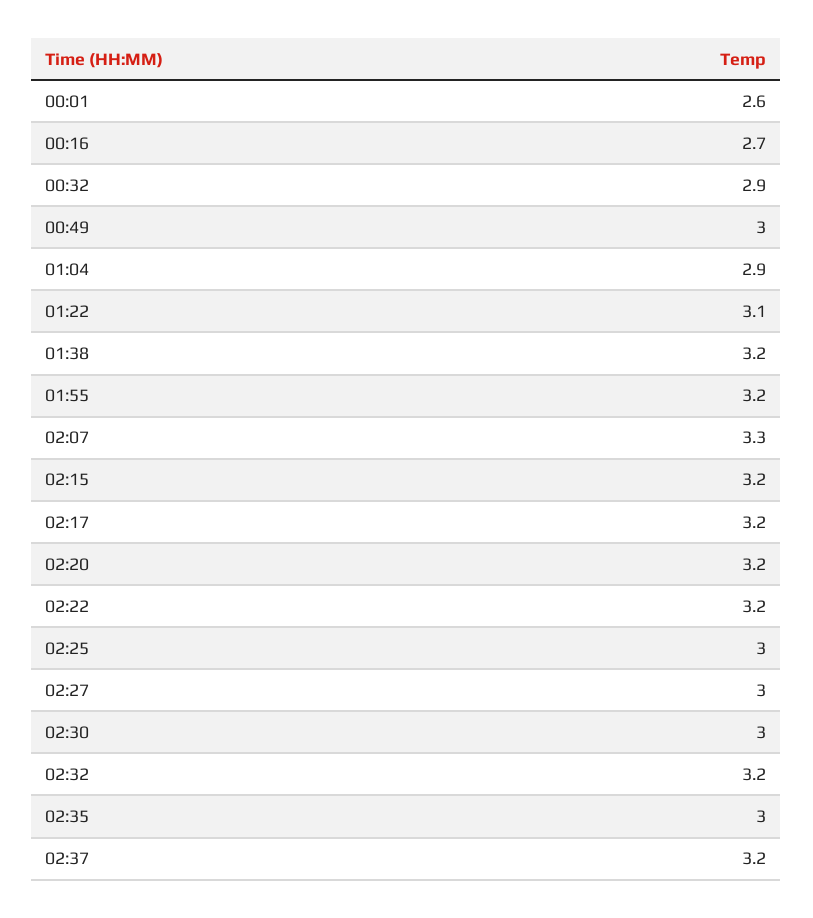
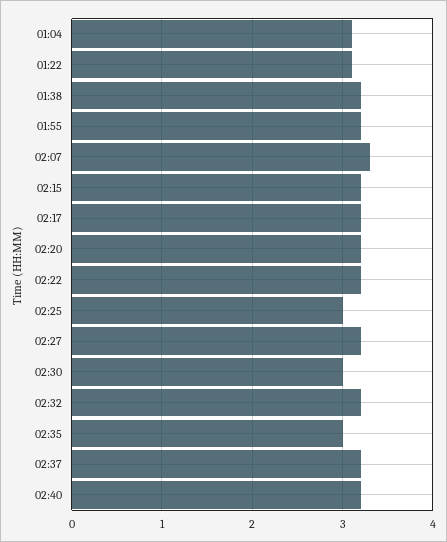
00:01: 2.6 -> none
00:16: 2.7 -> none
00:32: 2.9 -> none
00:49: 3 -> none
01:04: 2.9 -> 3.1
02:27: 3 -> 3.2
02:40: none -> 3.2

